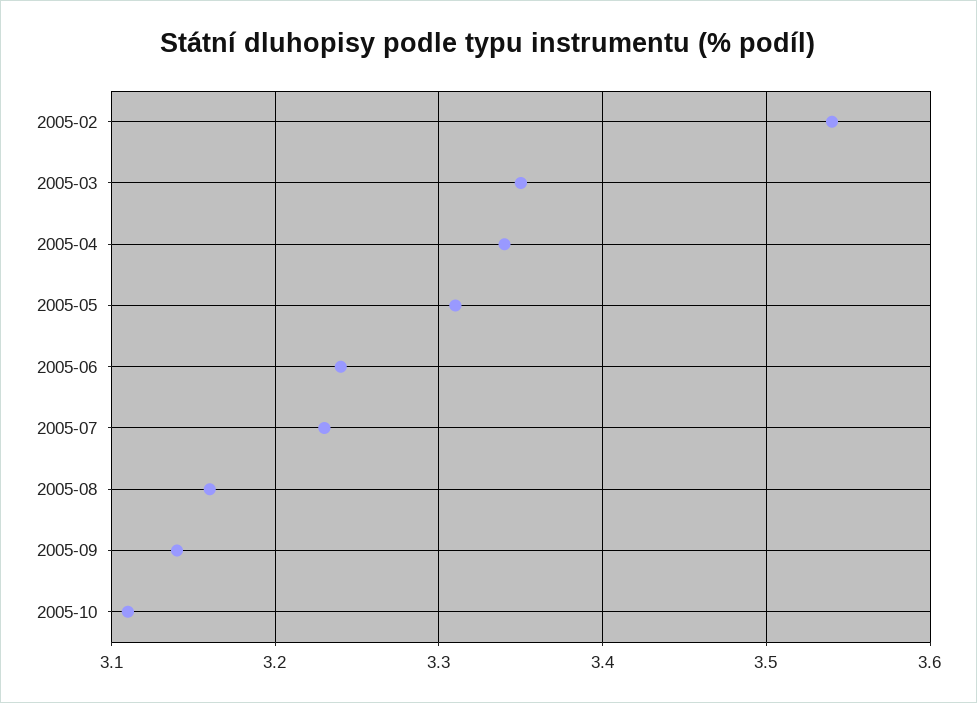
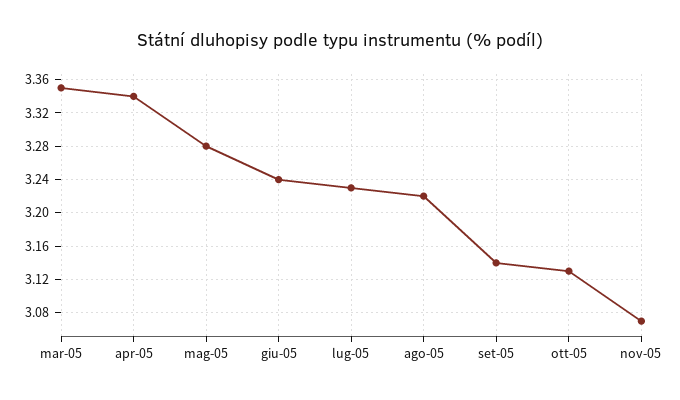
2005-02: 3.54 -> none
2005-05: 3.31 -> 3.28
2005-08: 3.16 -> 3.22
2005-10: 3.11 -> 3.13
nov-05: none -> 3.07

